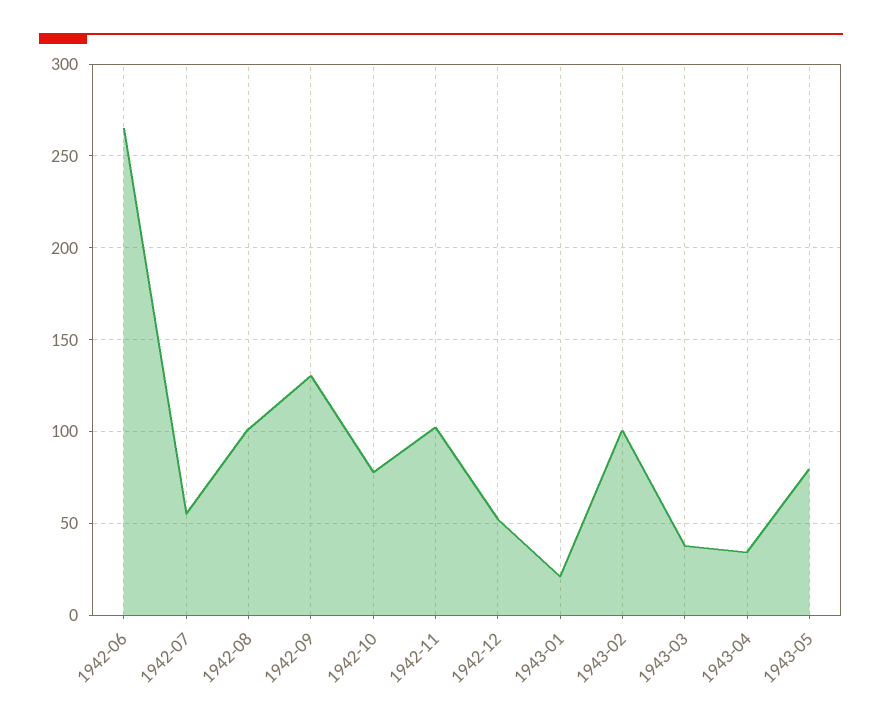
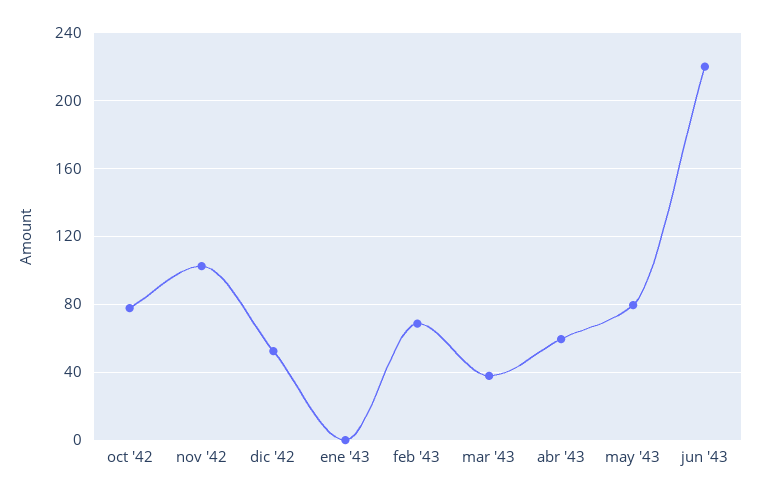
1942-06: 265 -> none
1942-07: 55 -> none
1942-08: 100 -> none
1942-09: 130 -> none
1943-01: 20 -> 0
1943-02: 100 -> 70
1943-04: 35 -> 60
jun '43: none -> 220

